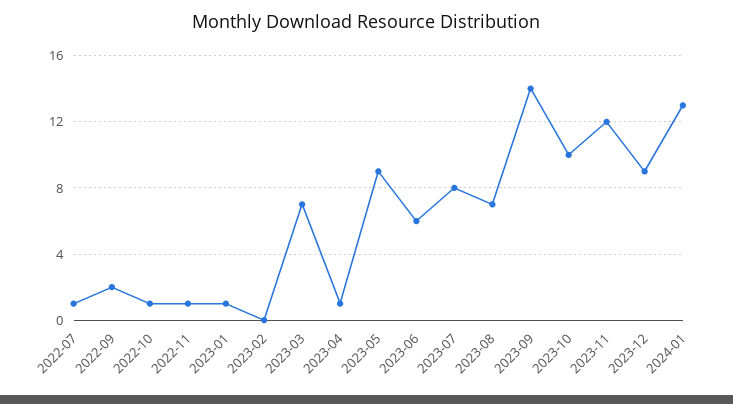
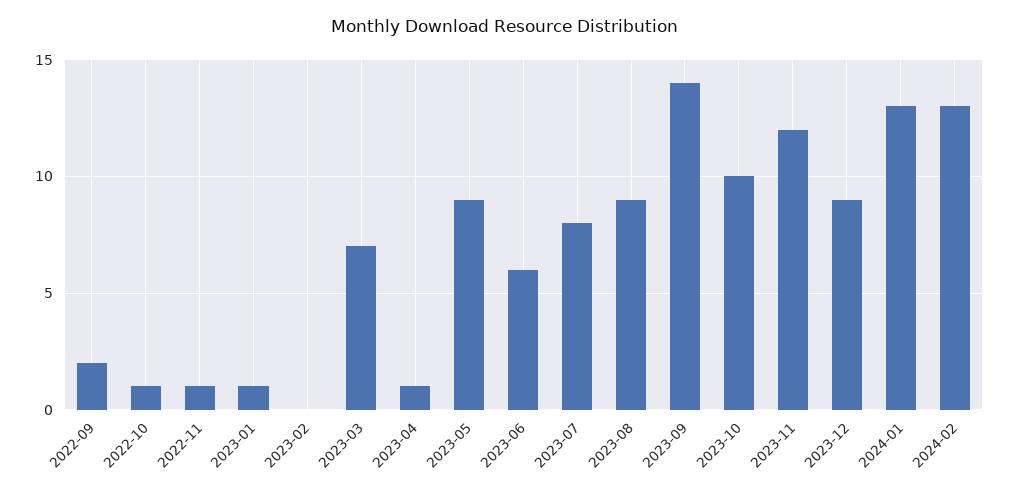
2022-07: 1 -> none
2023-08: 7 -> 9
2024-02: none -> 13

